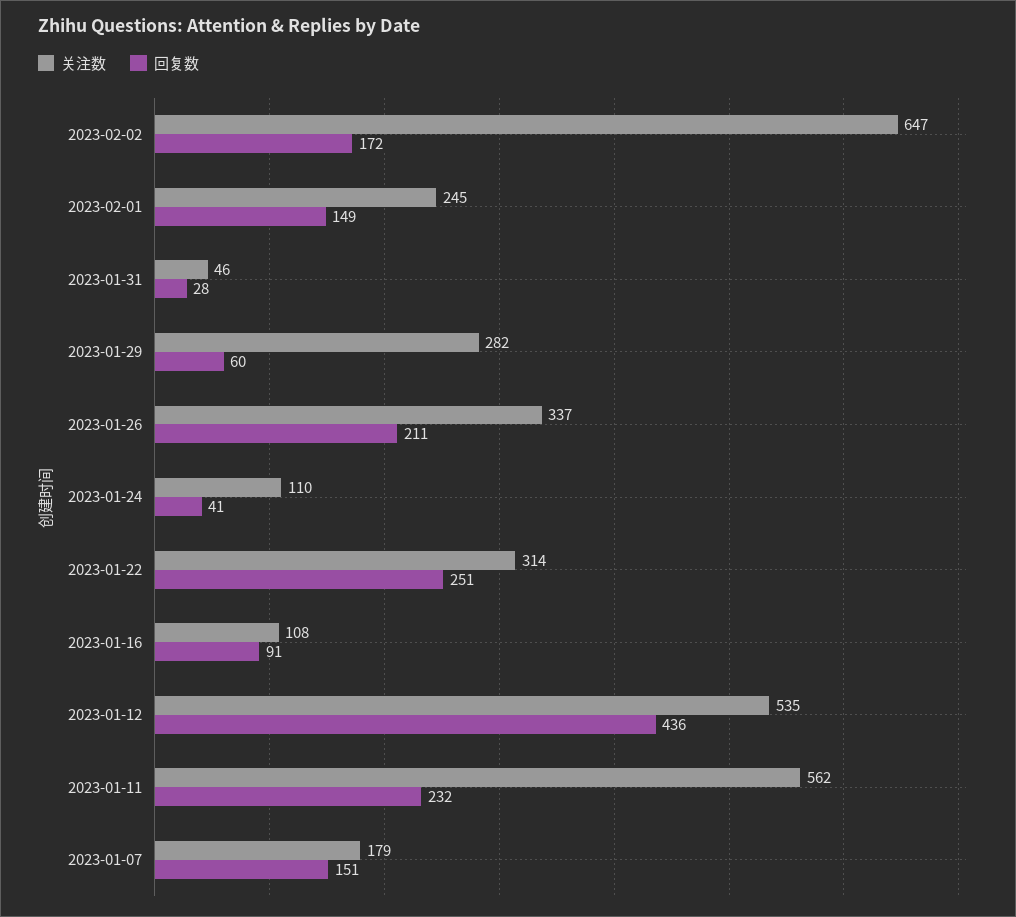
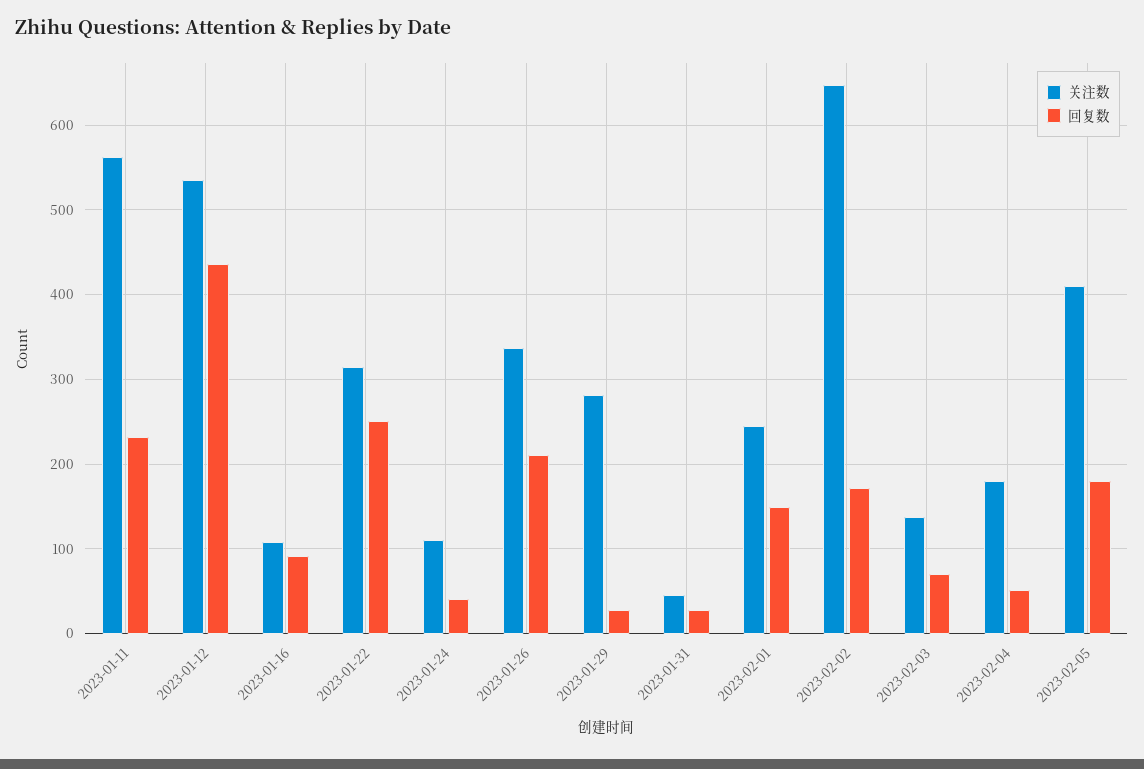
回复数, 2023-01-29: 60 -> 30
关注数, 2023-01-07: 179 -> none
回复数, 2023-01-07: 151 -> none
关注数, 2023-02-03: none -> 140
回复数, 2023-02-03: none -> 70
关注数, 2023-02-04: none -> 180
回复数, 2023-02-04: none -> 50
关注数, 2023-02-05: none -> 410
回复数, 2023-02-05: none -> 180

